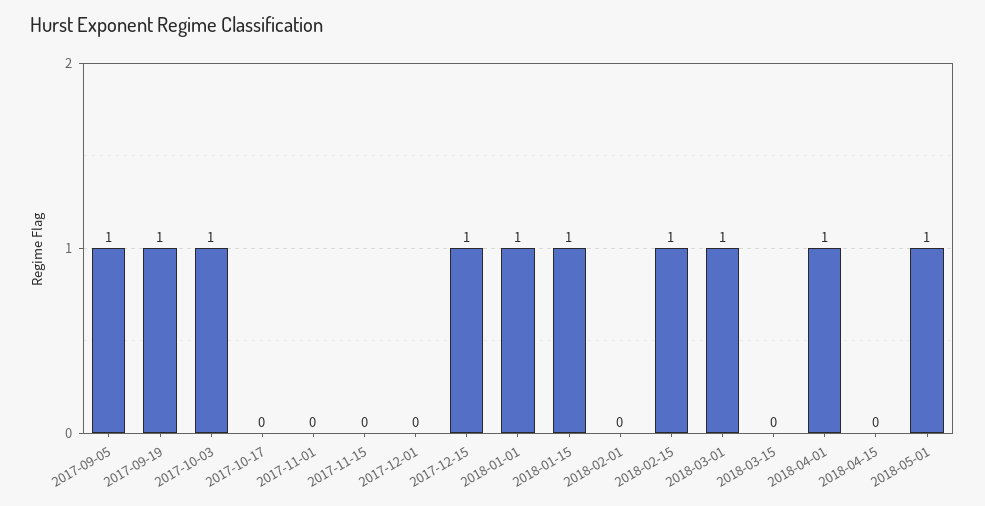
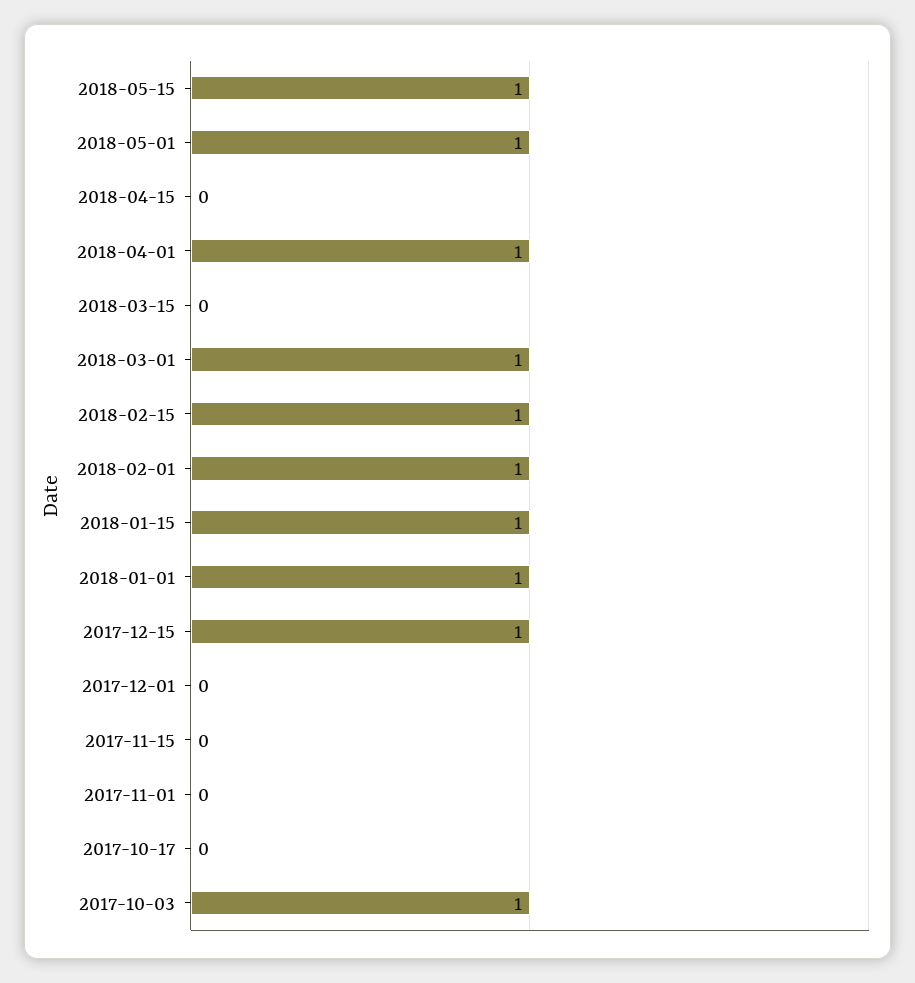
2017-09-05: 1 -> none
2017-09-19: 1 -> none
2018-02-01: 0 -> 1
2018-05-15: none -> 1

